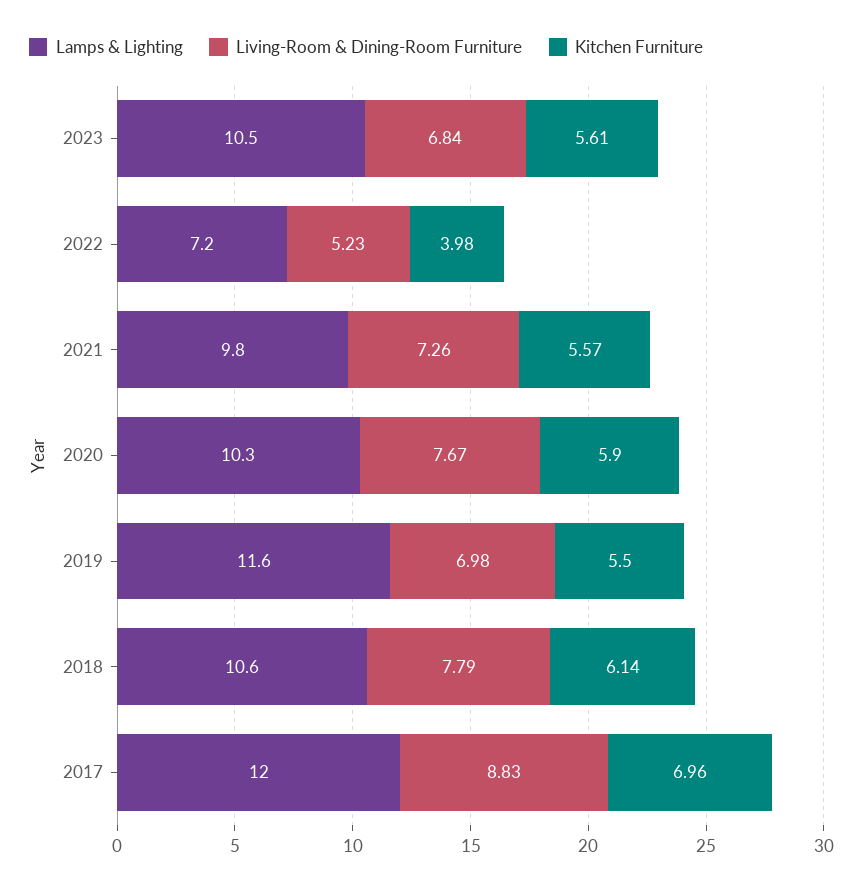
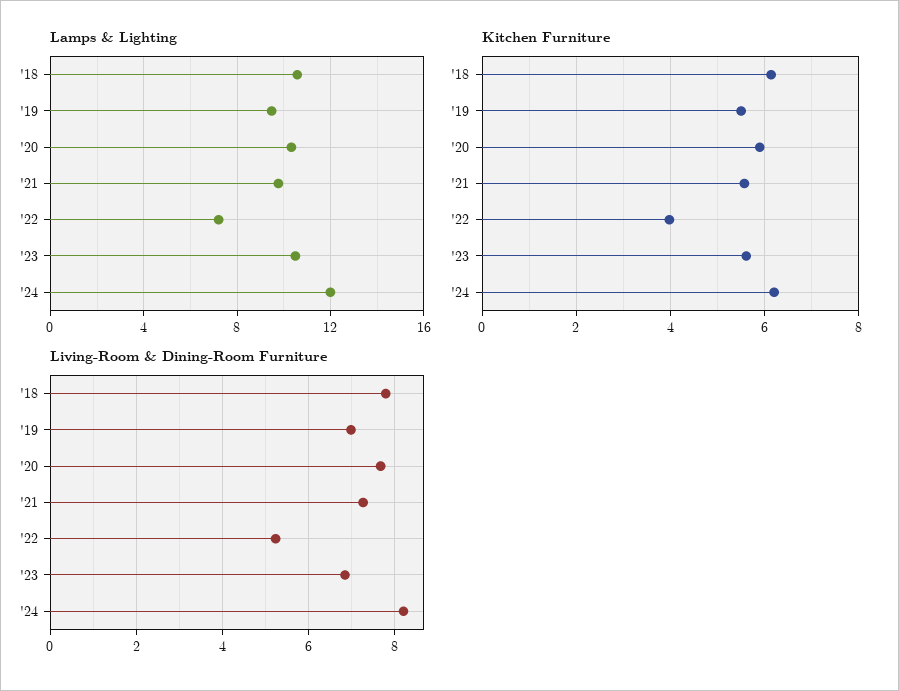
Lamps & Lighting, 2019: 11.6 -> 9.5
Lamps & Lighting, 2017: 12 -> none
Living-Room & Dining-Room Furniture, 2017: 8.83 -> none
Kitchen Furniture, 2017: 6.96 -> none
Lamps & Lighting, '24: none -> 12
Kitchen Furniture, '24: none -> 6.2
Living-Room & Dining-Room Furniture, '24: none -> 8.2

